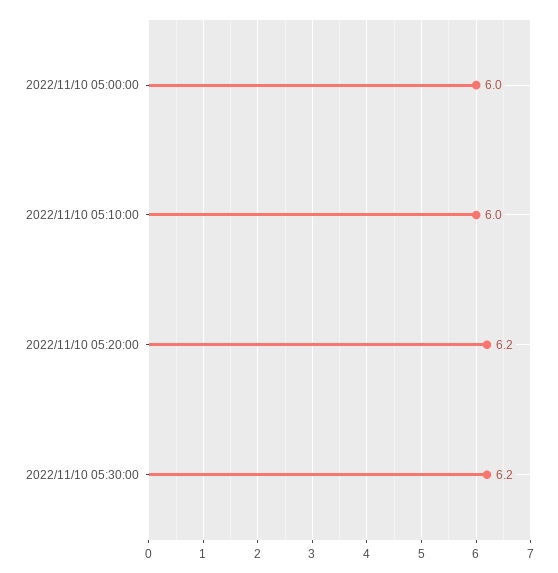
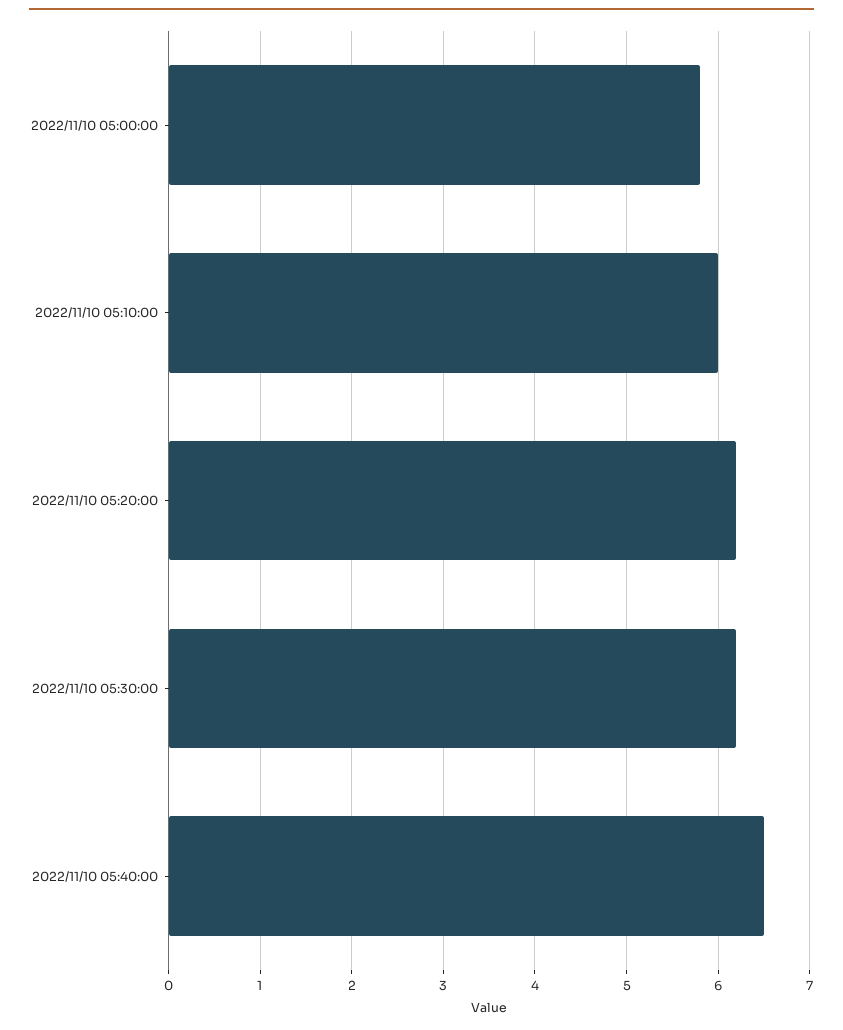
2022/11/10 05:00:00: 6 -> 5.8
2022/11/10 05:40:00: none -> 6.5

